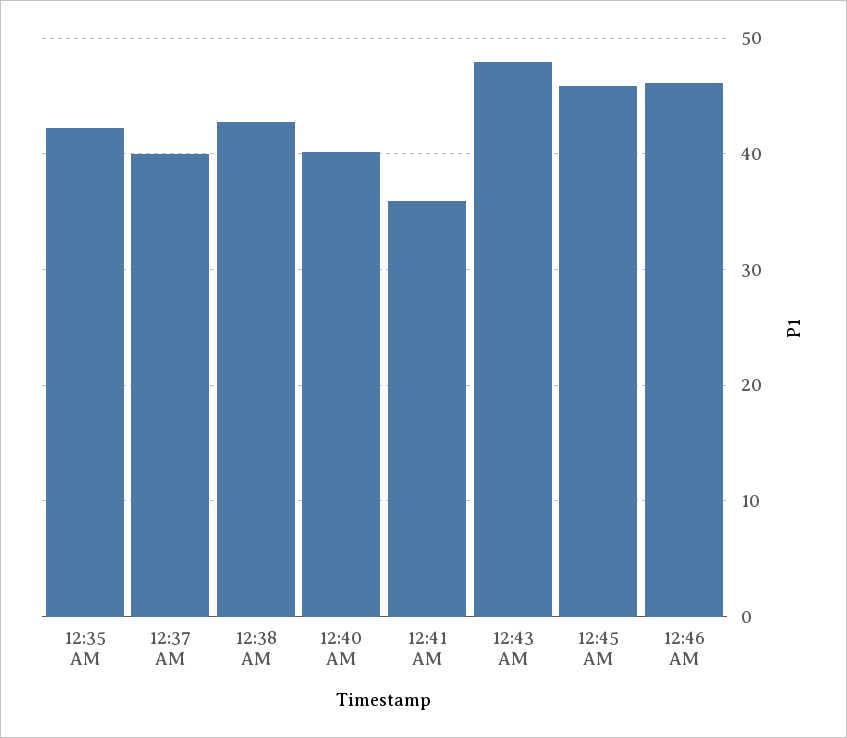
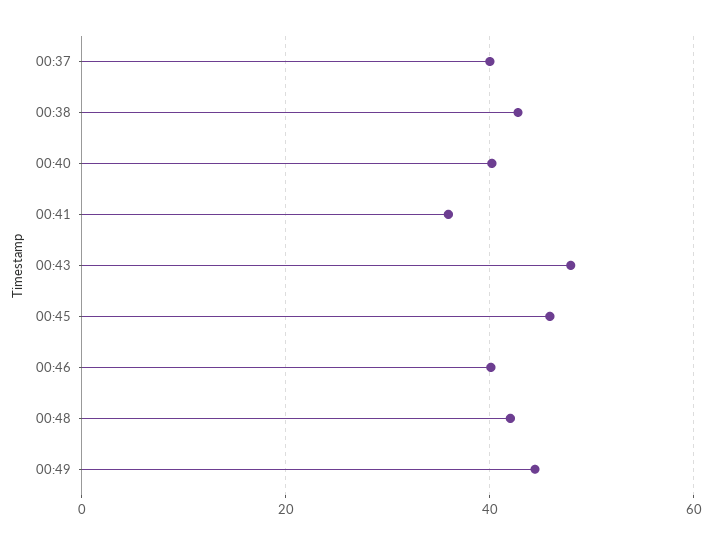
12:35 AM: 42 -> none
12:46 AM: 46 -> 40
00:48: none -> 42
00:49: none -> 44

